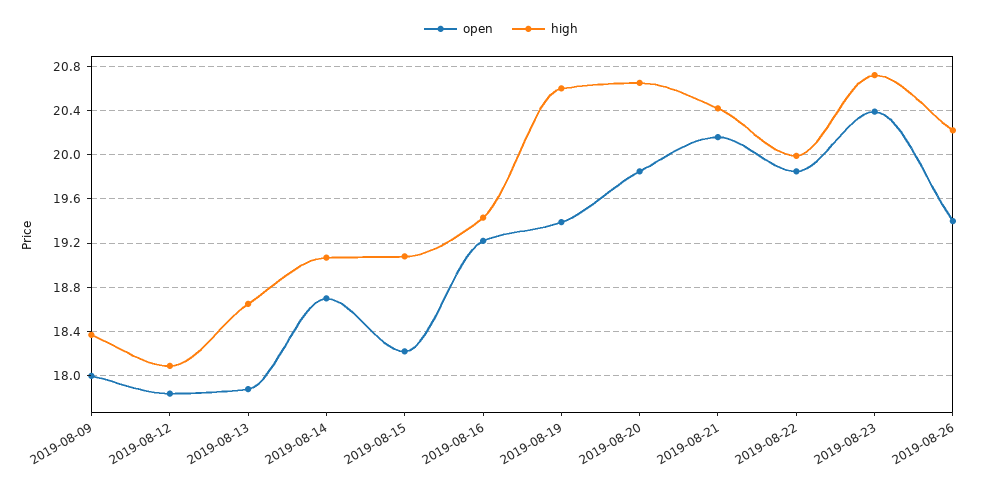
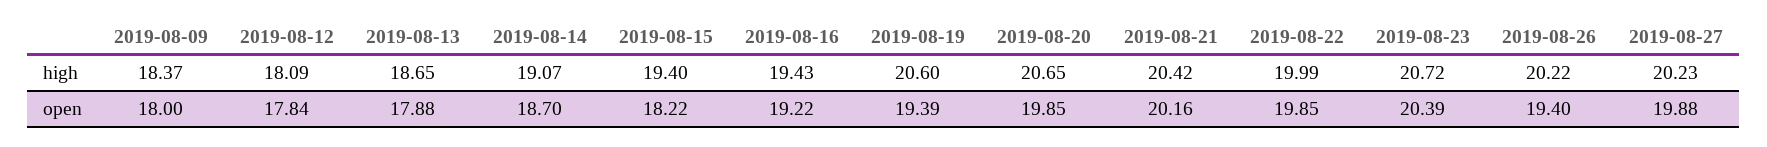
high, 2019-08-15: 19.1 -> 19.4
high, 2019-08-27: none -> 20.23
open, 2019-08-27: none -> 19.88

